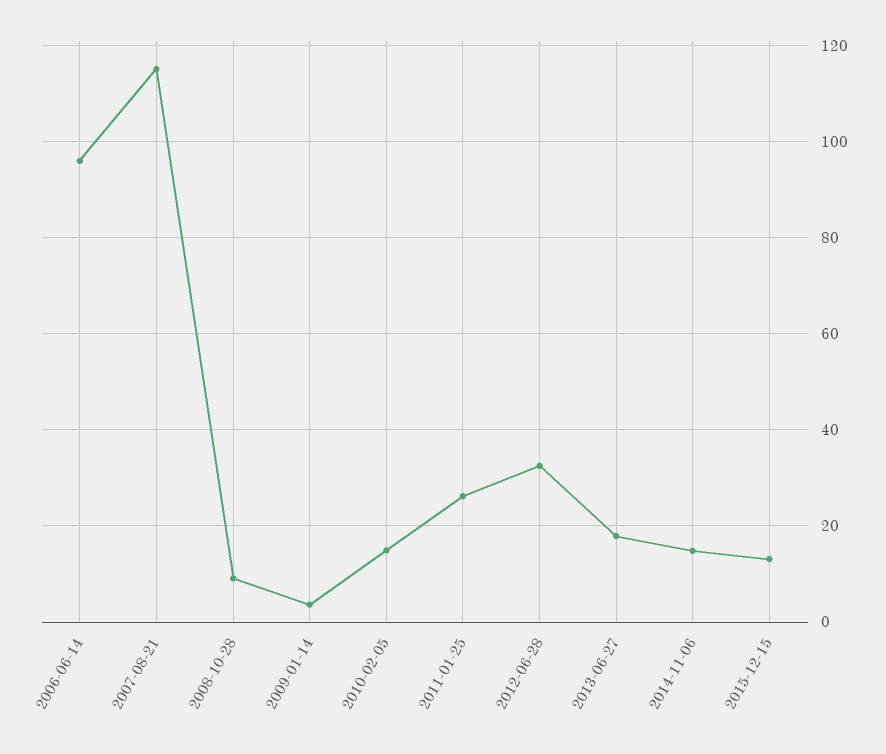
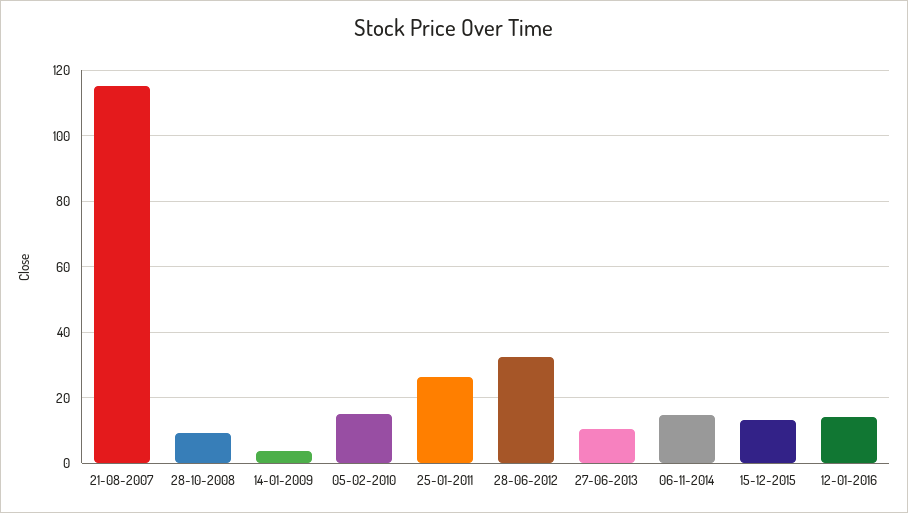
2006-06-14: 96 -> none
2013-06-27: 18 -> 10
12-01-2016: none -> 14

